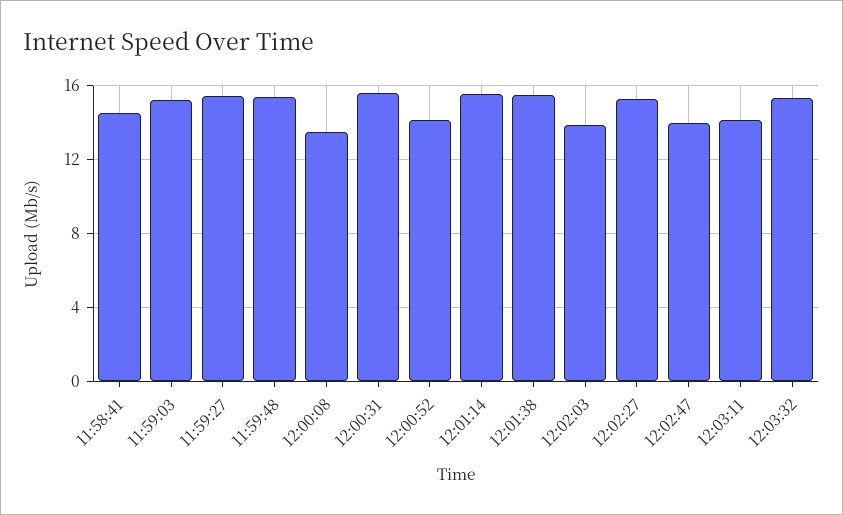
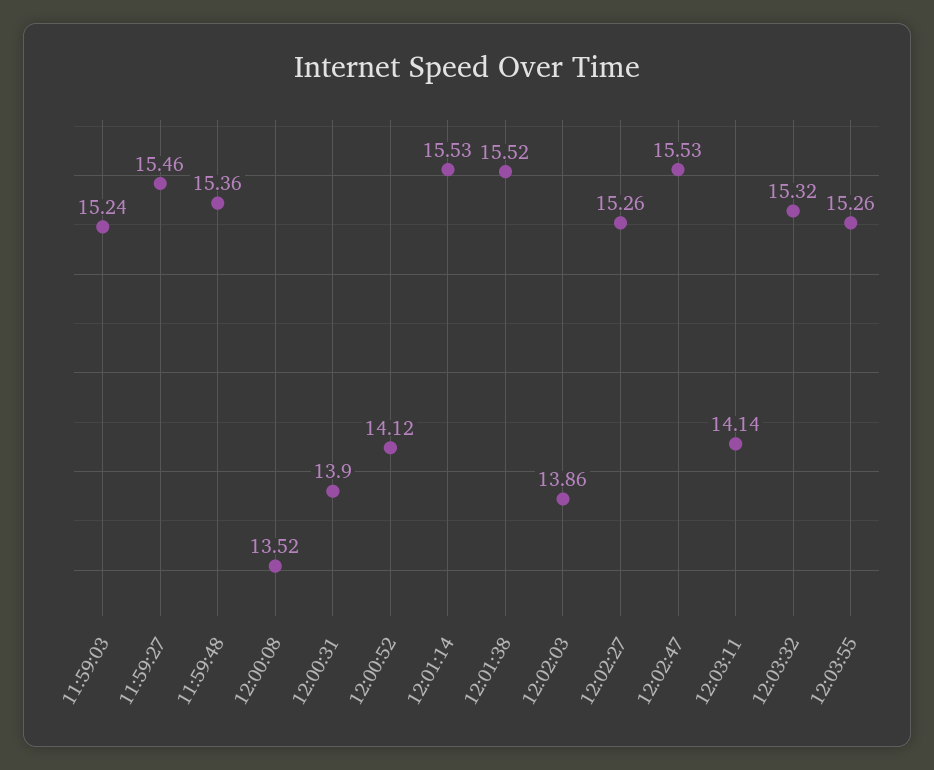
11:58:41: 14.5 -> none
12:00:31: 15.5 -> 13.9
12:02:47: 14 -> 15.53
12:03:55: none -> 15.26

